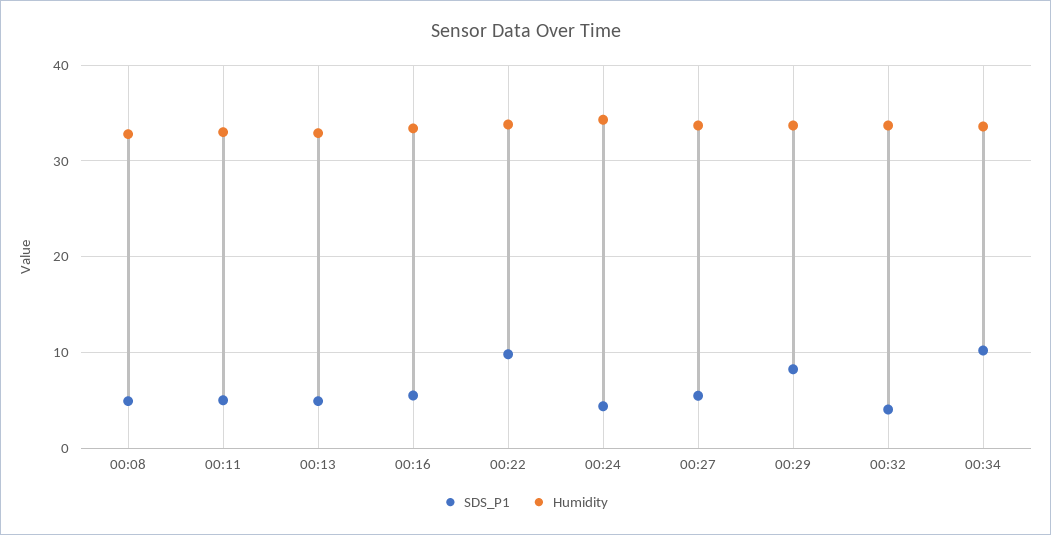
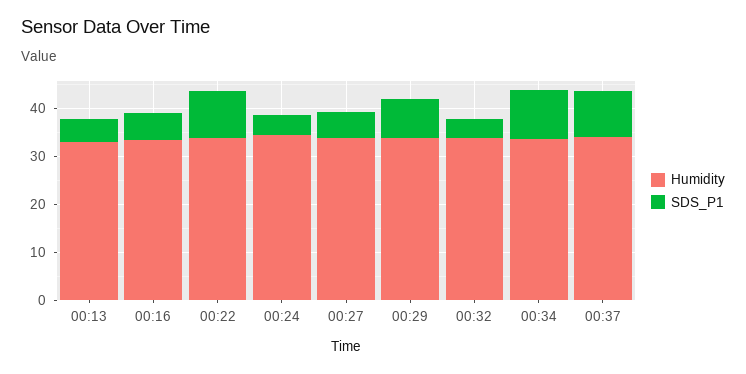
SDS_P1, 00:08: 5 -> none
Humidity, 00:08: 33 -> none
SDS_P1, 00:11: 5 -> none
Humidity, 00:11: 33 -> none
Humidity, 00:37: none -> 34
SDS_P1, 00:37: none -> 10

